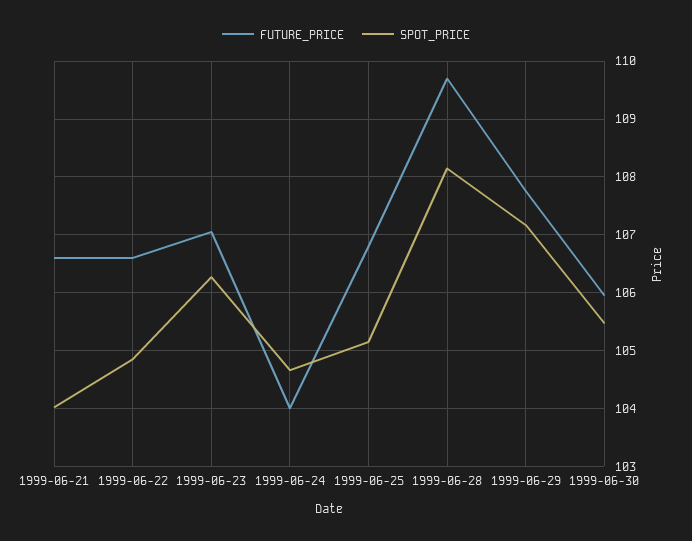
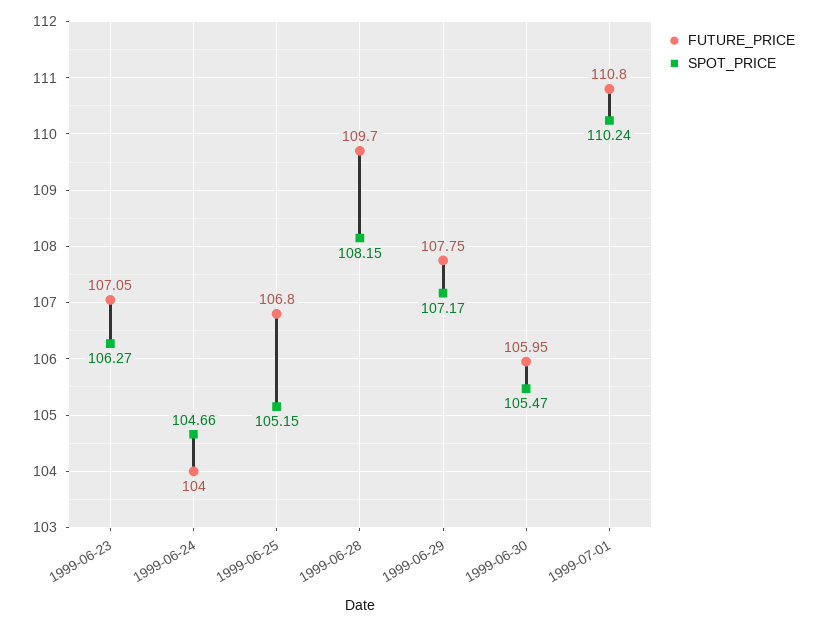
FUTURE_PRICE, 1999-06-21: 106.6 -> none
SPOT_PRICE, 1999-06-21: 104 -> none
FUTURE_PRICE, 1999-06-22: 106.6 -> none
SPOT_PRICE, 1999-06-22: 104.8 -> none
FUTURE_PRICE, 1999-07-01: none -> 110.8
SPOT_PRICE, 1999-07-01: none -> 110.24

